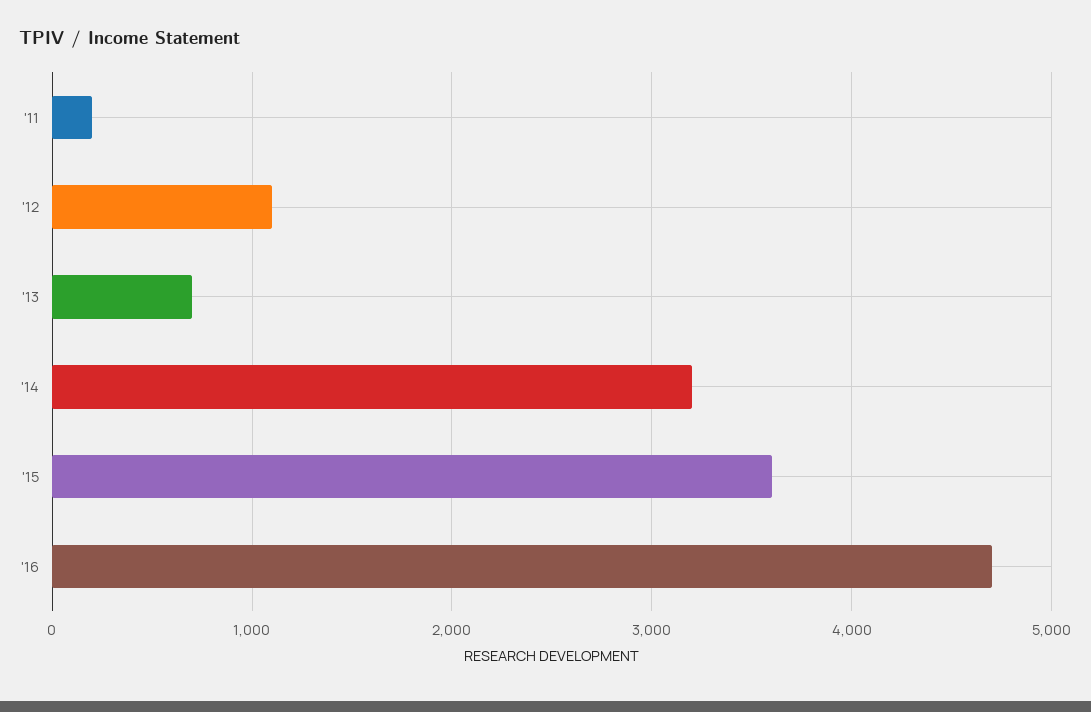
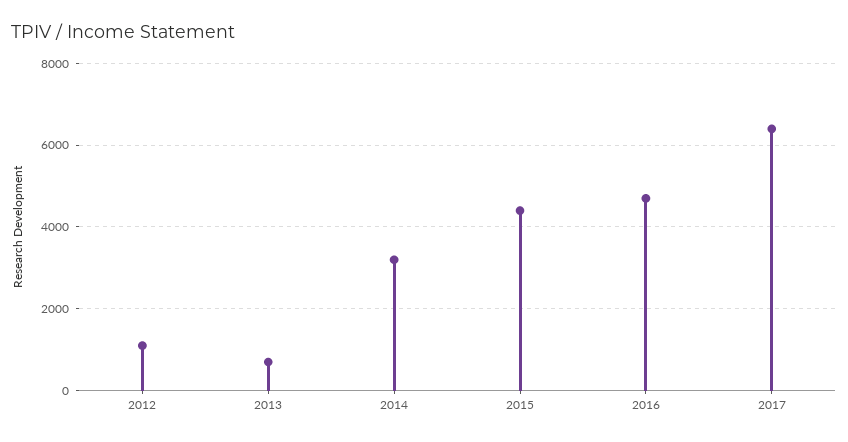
'11: 200 -> none
'15: 3600 -> 4400
2017: none -> 6400

